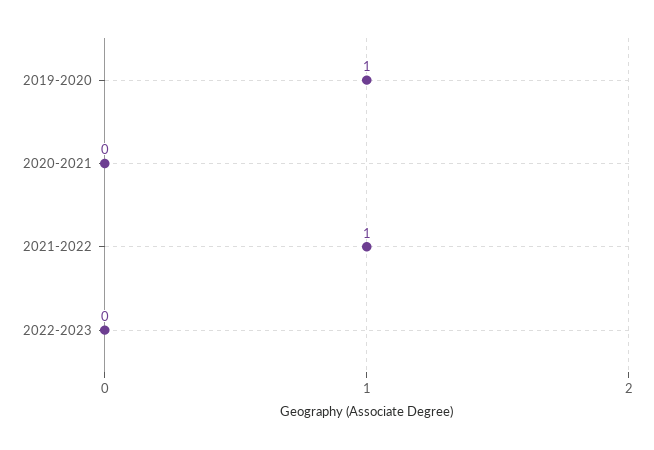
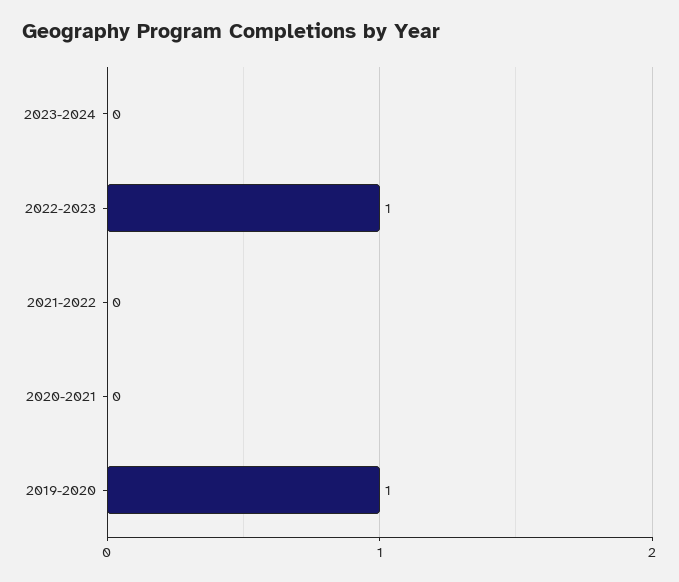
2021-2022: 1 -> 0
2022-2023: 0 -> 1
2023-2024: none -> 0

